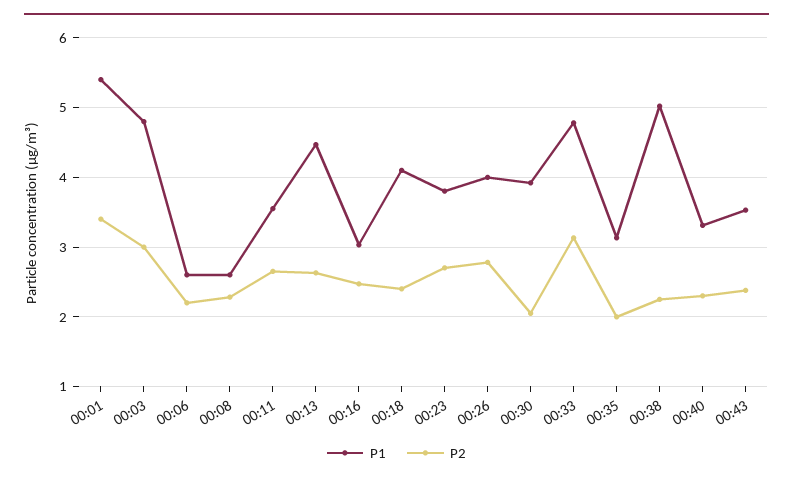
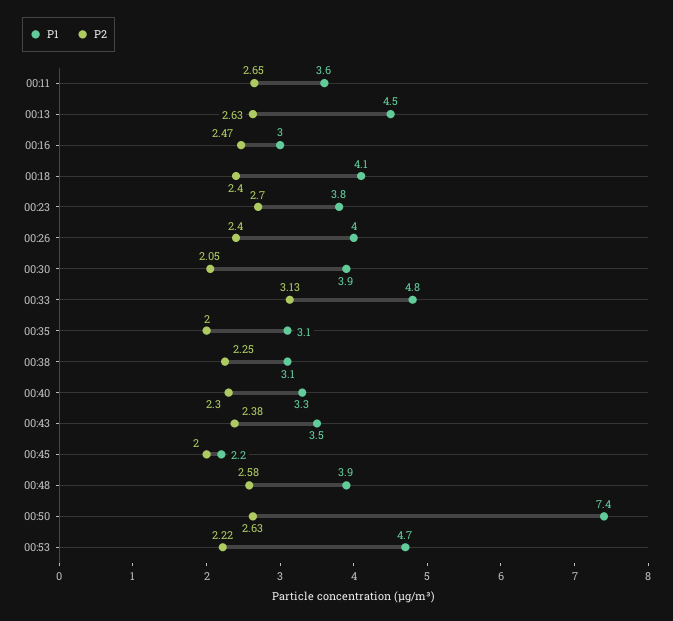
P1, 00:01: 5.4 -> none
P2, 00:01: 3.4 -> none
P1, 00:03: 4.8 -> none
P2, 00:03: 3 -> none
P1, 00:06: 2.6 -> none
P2, 00:06: 2.2 -> none
P1, 00:08: 2.6 -> none
P2, 00:08: 2.3 -> none
P2, 00:26: 2.8 -> 2.4
P1, 00:38: 5 -> 3.1
P1, 00:45: none -> 2.2
P2, 00:45: none -> 2
P1, 00:48: none -> 3.9
P2, 00:48: none -> 2.58
P1, 00:50: none -> 7.4
P2, 00:50: none -> 2.63
P1, 00:53: none -> 4.7
P2, 00:53: none -> 2.22

